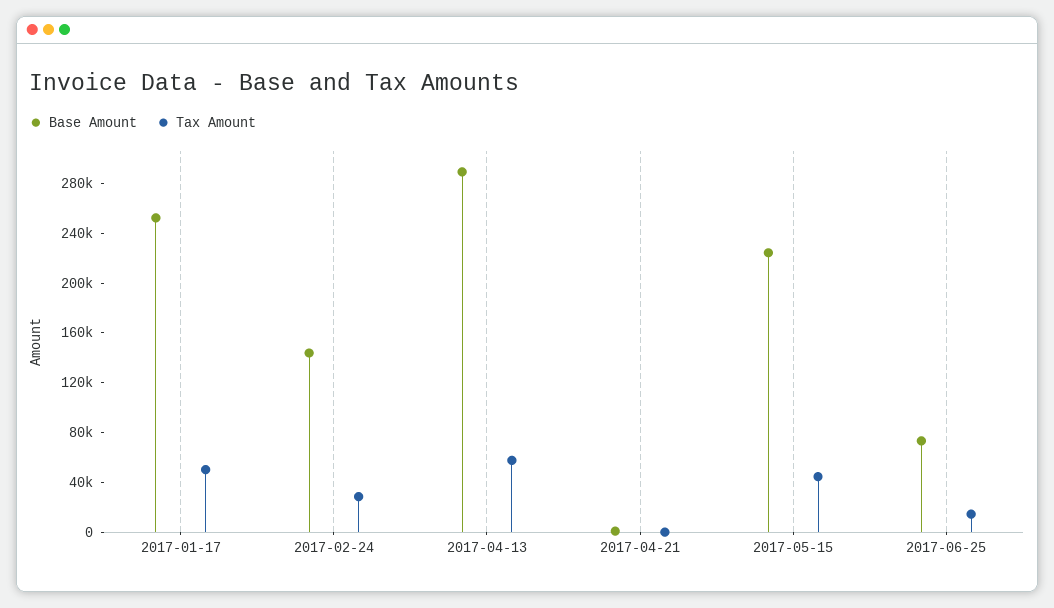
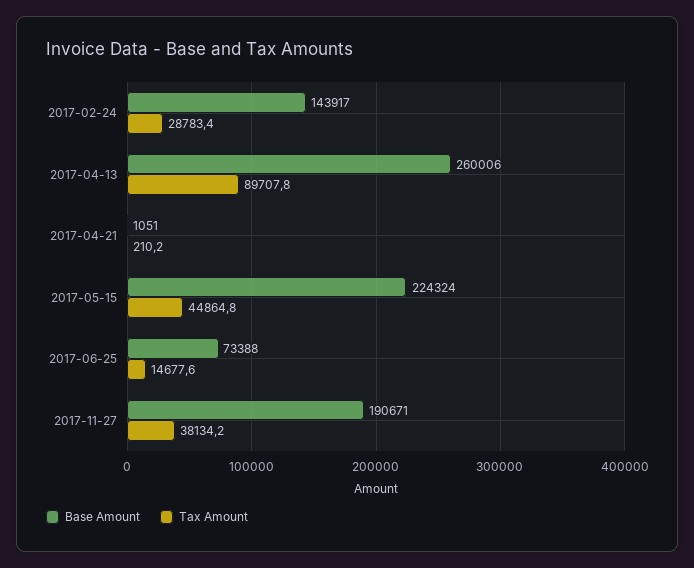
Base Amount, 2017-01-17: 250000 -> none
Tax Amount, 2017-01-17: 50000 -> none
Base Amount, 2017-04-13: 290000 -> 260006
Tax Amount, 2017-04-13: 60000 -> 89707.8
Base Amount, 2017-11-27: none -> 190671
Tax Amount, 2017-11-27: none -> 38134.2

